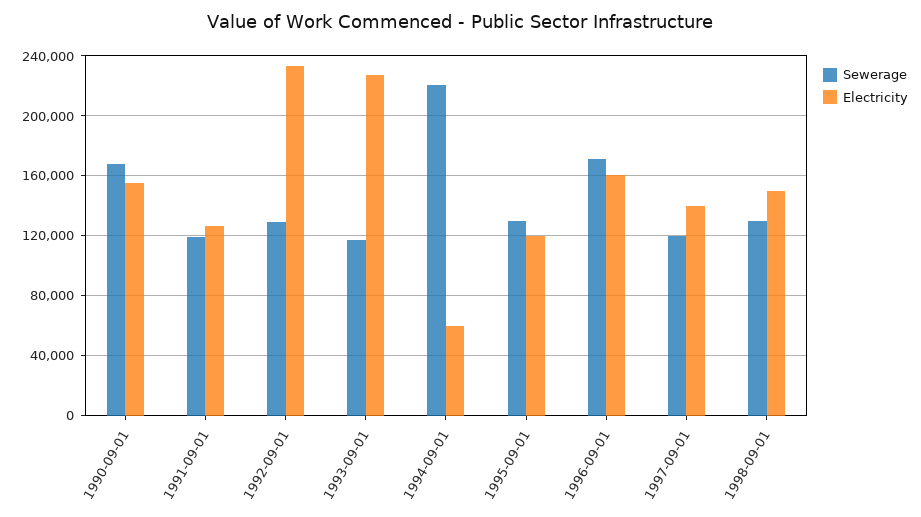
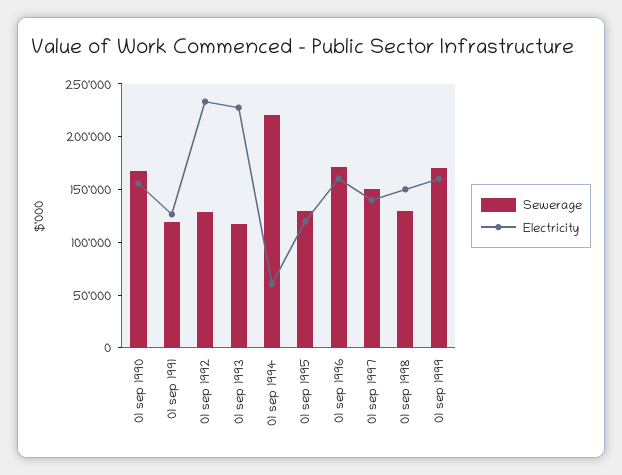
Sewerage, 1997-09-01: 120000 -> 150000
Sewerage, 01 sep 1999: none -> 170000
Electricity, 01 sep 1999: none -> 160000

